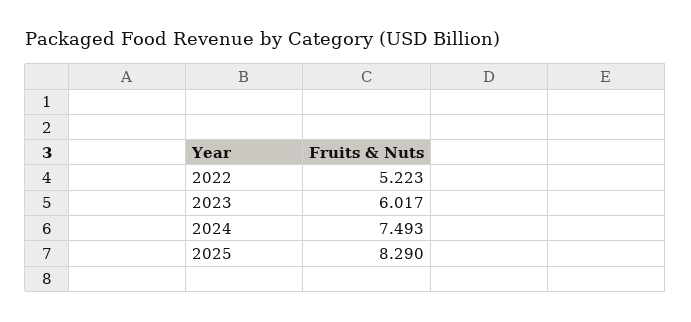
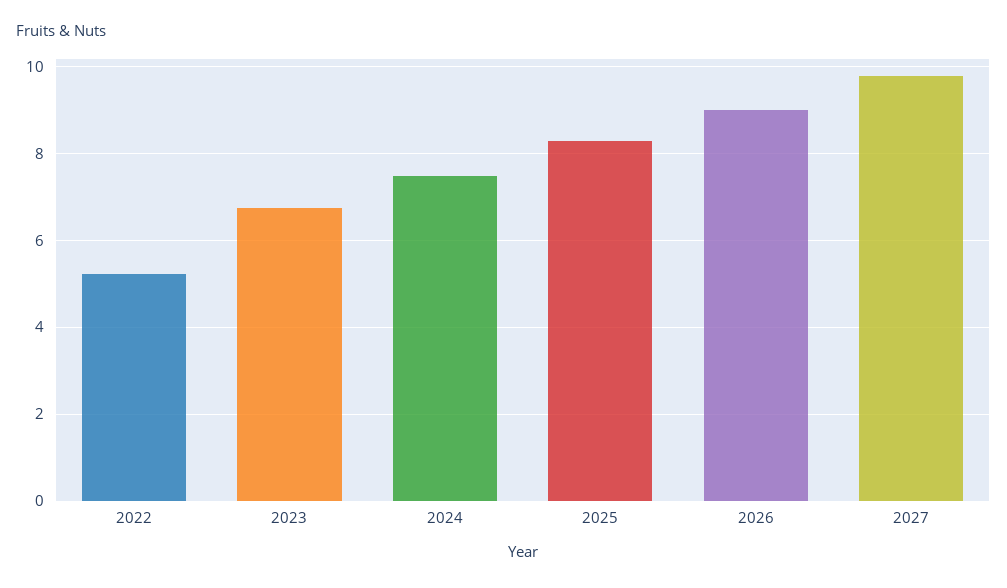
2023: 6.017 -> 6.8
2026: none -> 9
2027: none -> 9.8

